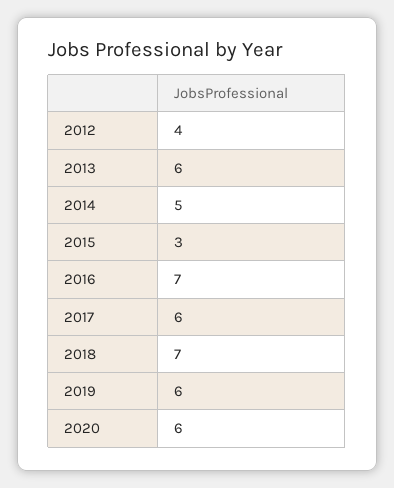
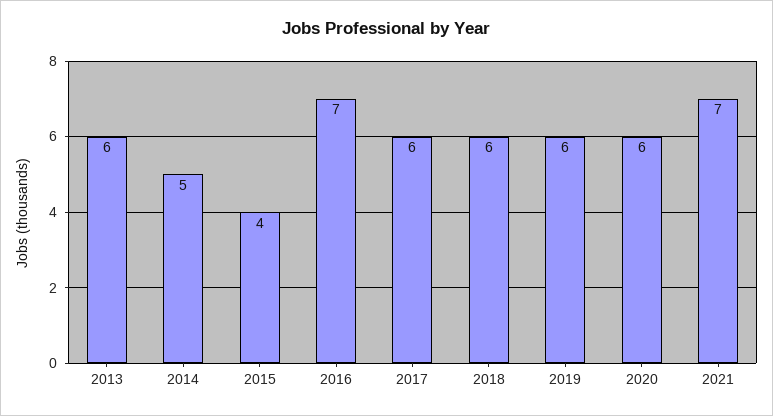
2012: 4 -> none
2015: 3 -> 4
2018: 7 -> 6
2021: none -> 7

